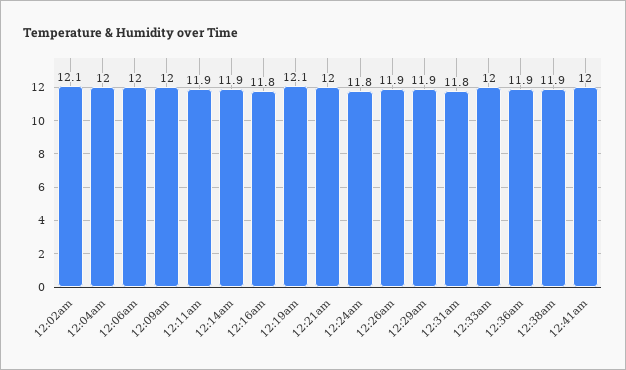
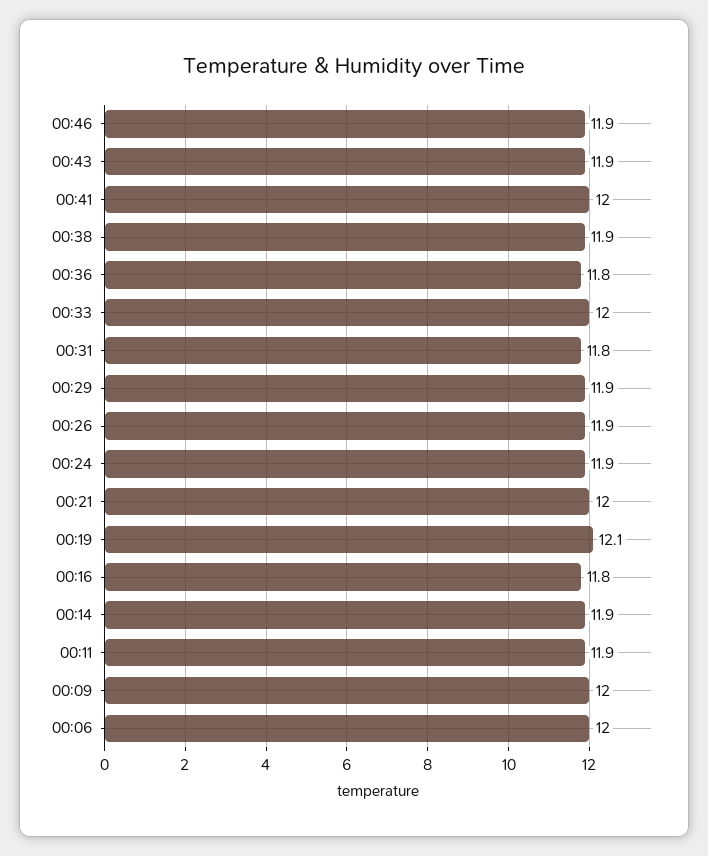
12:02am: 12.1 -> none
12:04am: 12 -> none
12:24am: 11.8 -> 11.9
12:36am: 11.9 -> 11.8
00:46: none -> 11.9
00:43: none -> 11.9

